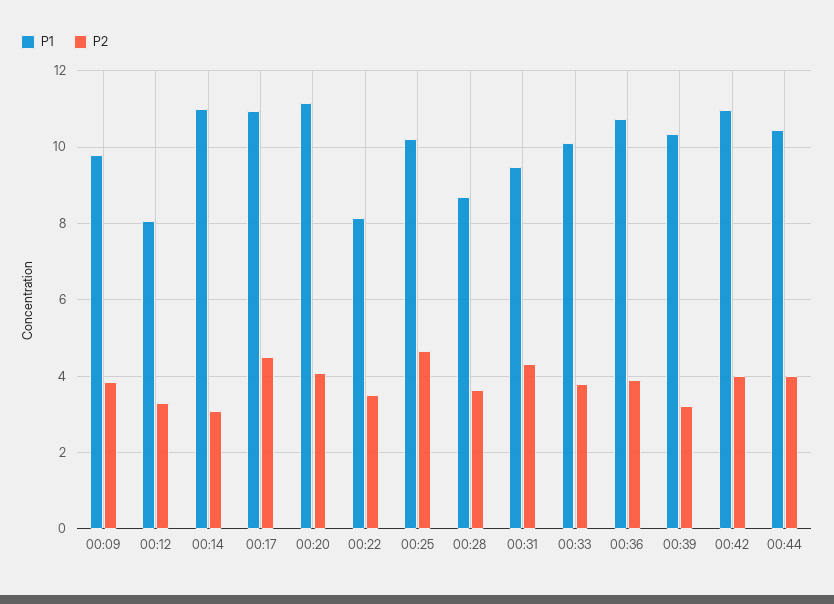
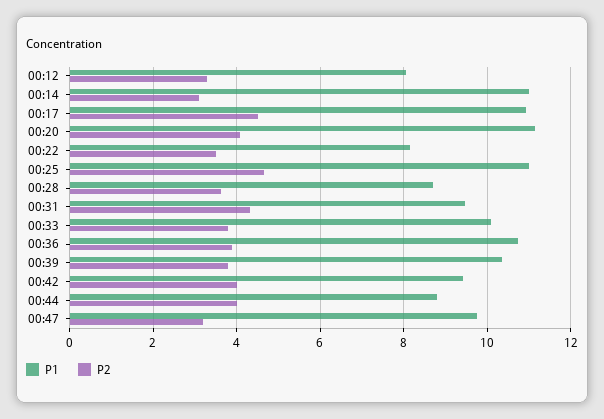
P1, 00:09: 9.8 -> none
P2, 00:09: 3.8 -> none
P1, 00:25: 10.2 -> 11
P2, 00:39: 3.2 -> 3.8
P1, 00:42: 11 -> 9.4
P1, 00:44: 10.4 -> 8.8
P1, 00:47: none -> 9.8
P2, 00:47: none -> 3.2

